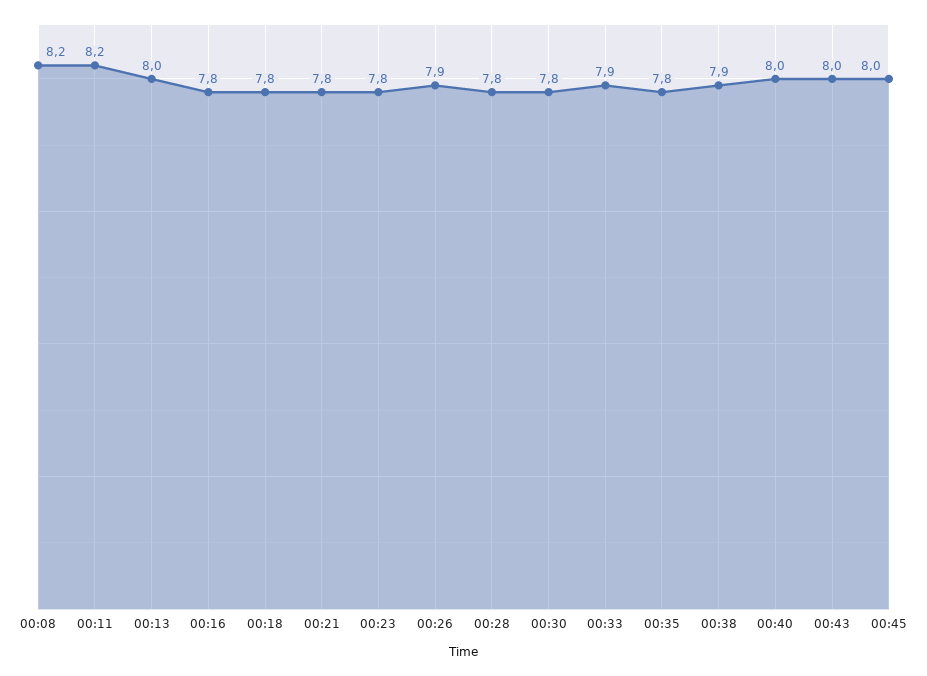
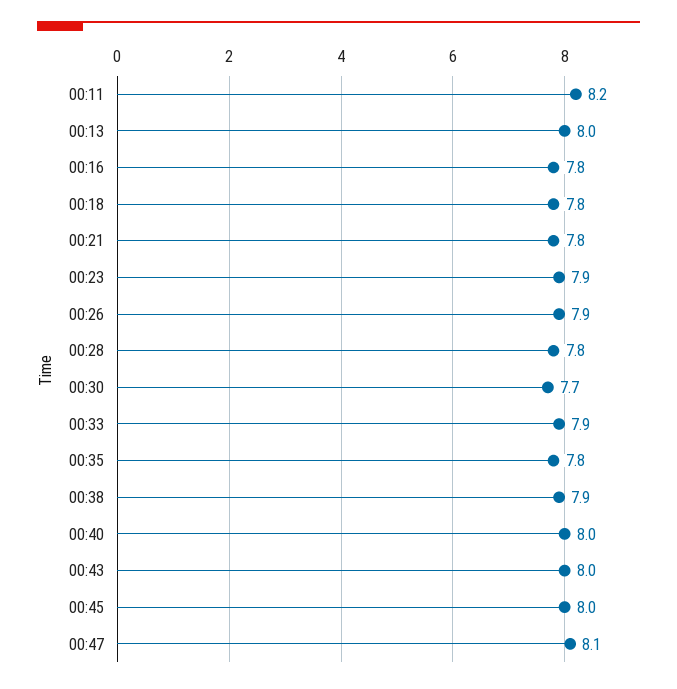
00:08: 8.2 -> none
00:23: 7.8 -> 7.9
00:30: 7.8 -> 7.7
00:47: none -> 8.1

